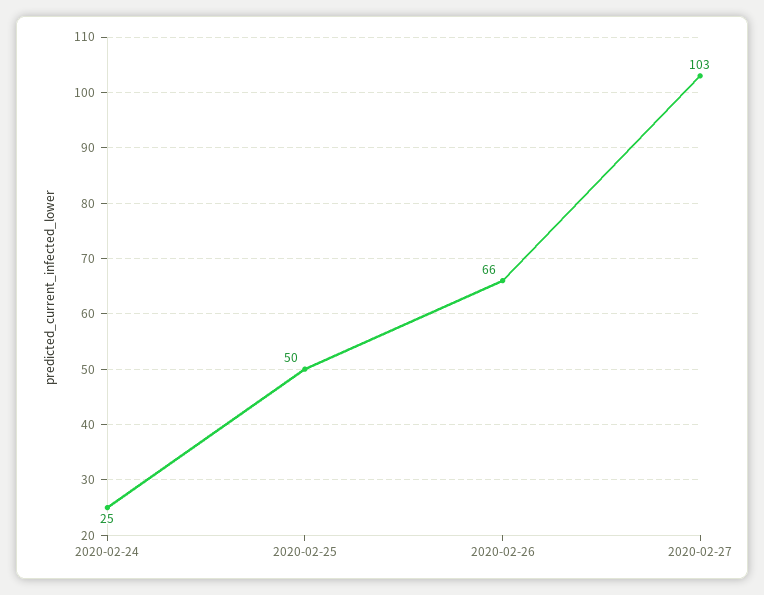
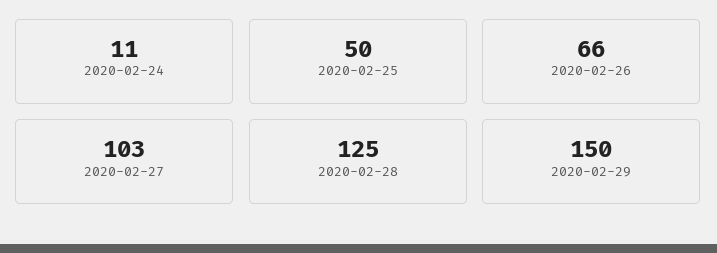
2020-02-24: 25 -> 11
2020-02-28: none -> 125
2020-02-29: none -> 150

